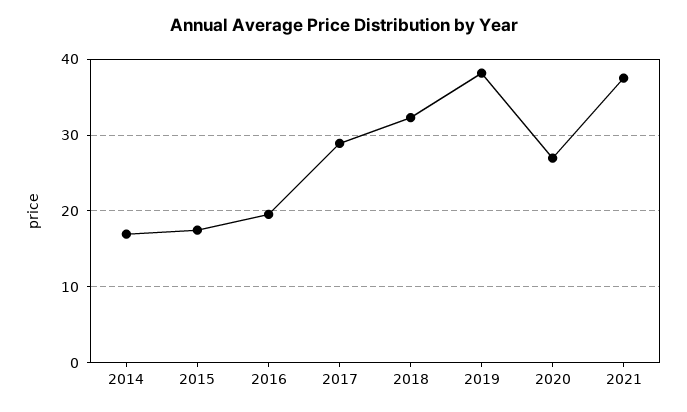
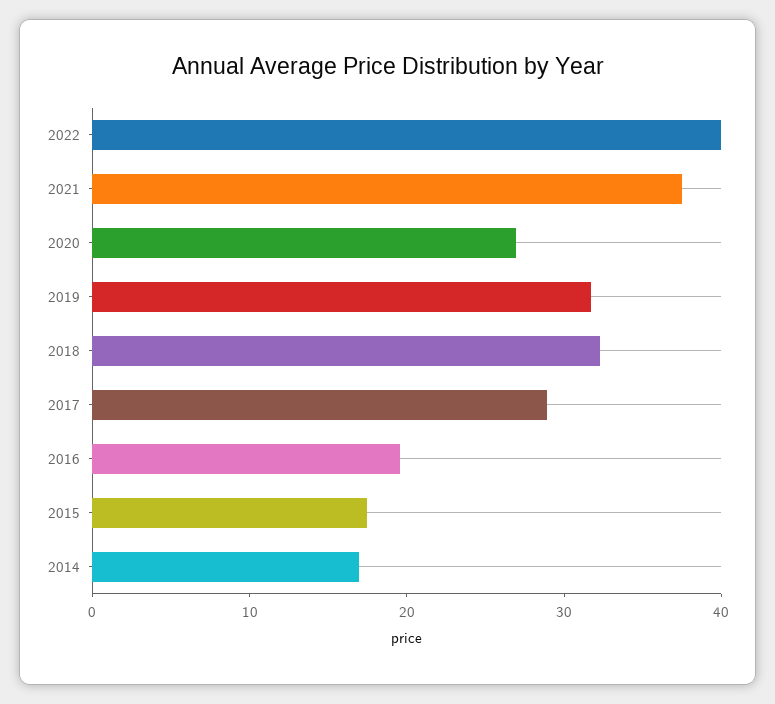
2019: 38 -> 32
2022: none -> 40

